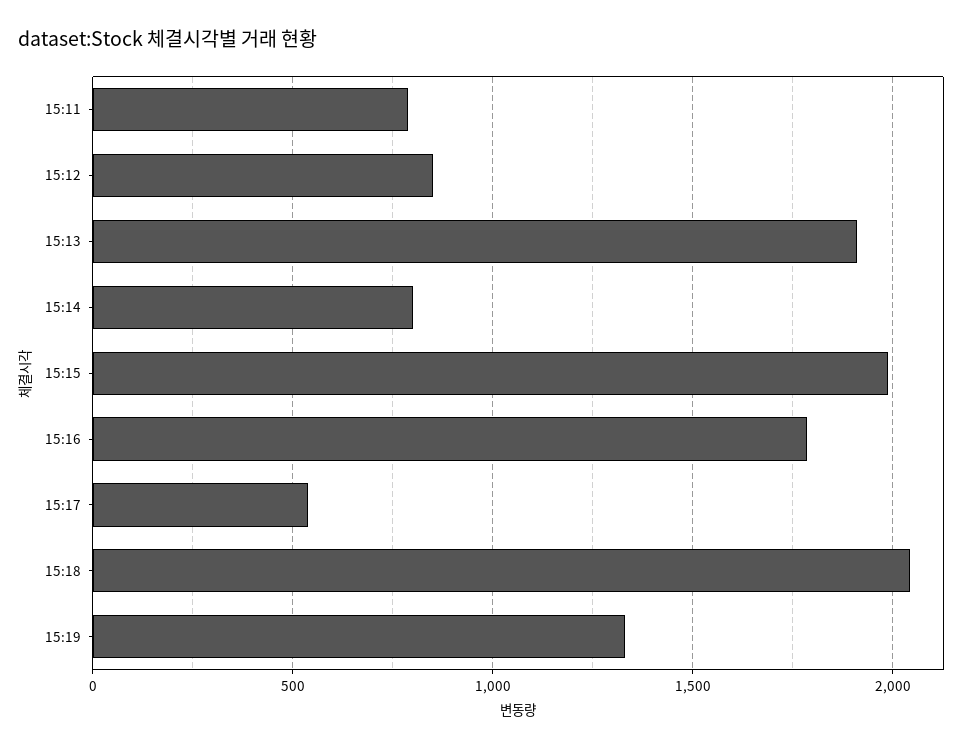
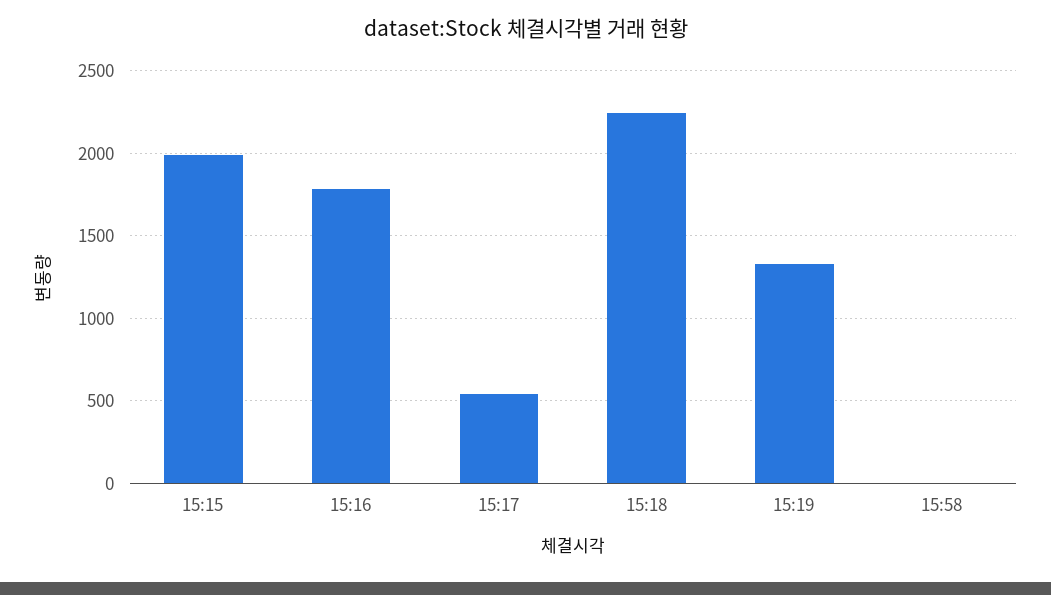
15:11: 800 -> none
15:12: 850 -> none
15:13: 1900 -> none
15:14: 800 -> none
15:18: 2050 -> 2250
15:58: none -> 0

